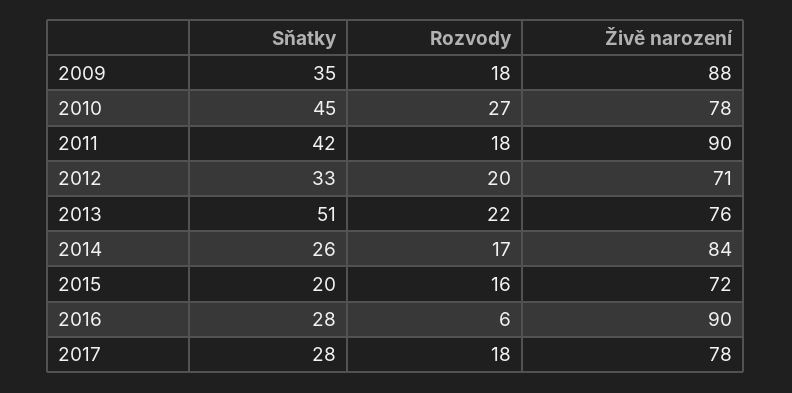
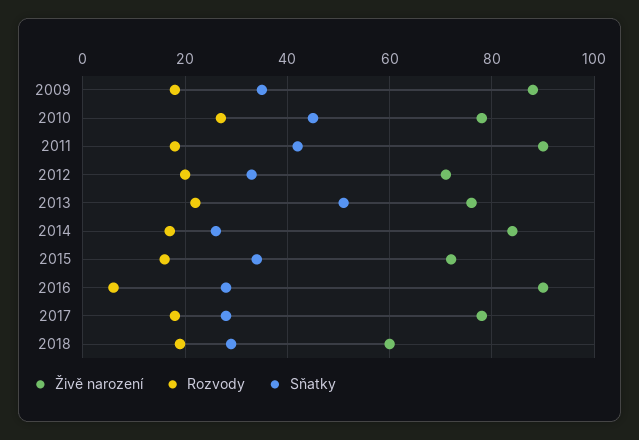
Sňatky, 2015: 20 -> 35
Živě narození, 2018: none -> 60
Rozvody, 2018: none -> 20
Sňatky, 2018: none -> 30

